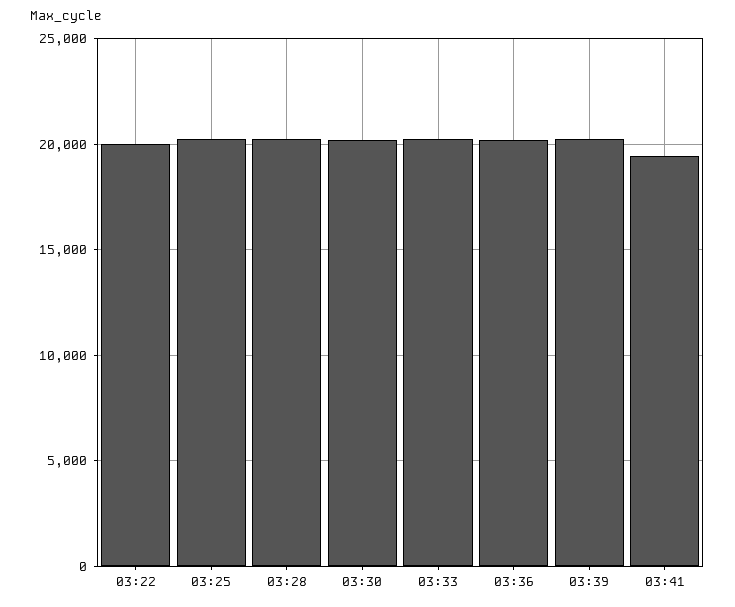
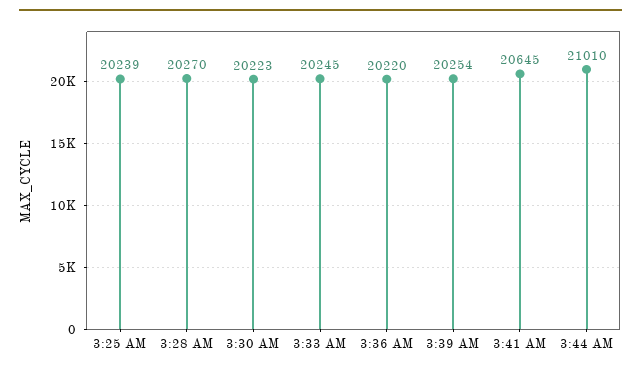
03:22: 20000 -> none
03:41: 19500 -> 20645
3:44 AM: none -> 21010

